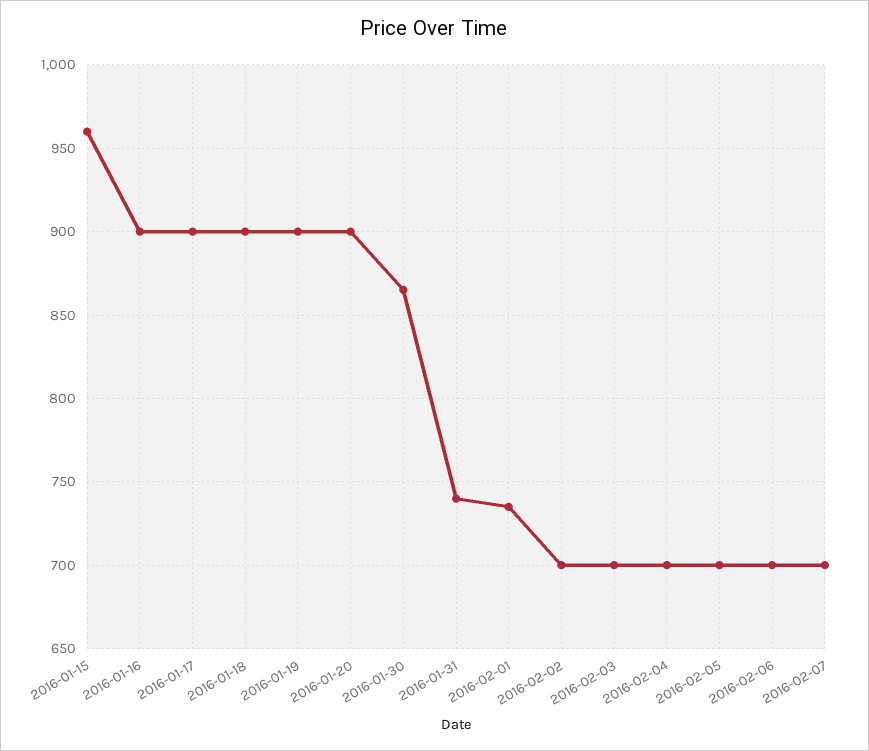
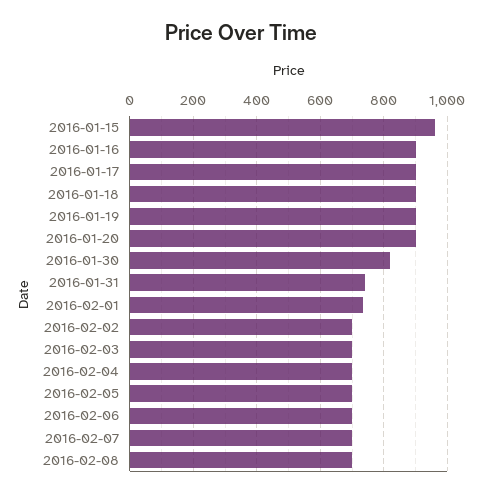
2016-01-30: 865 -> 820
2016-02-08: none -> 700

